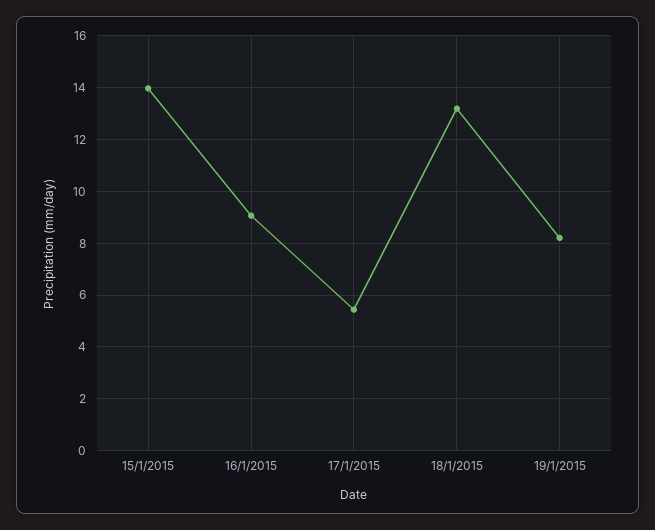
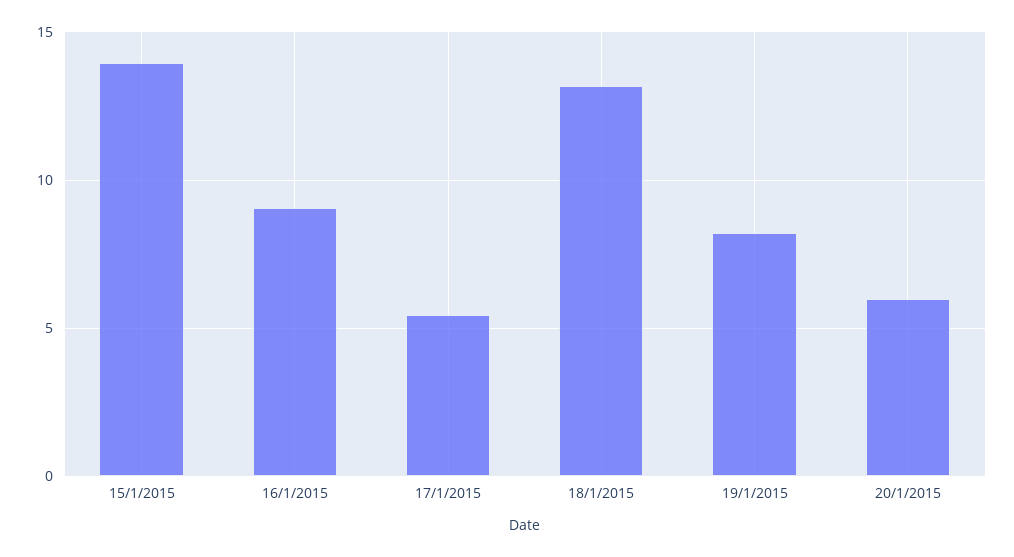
20/1/2015: none -> 6

